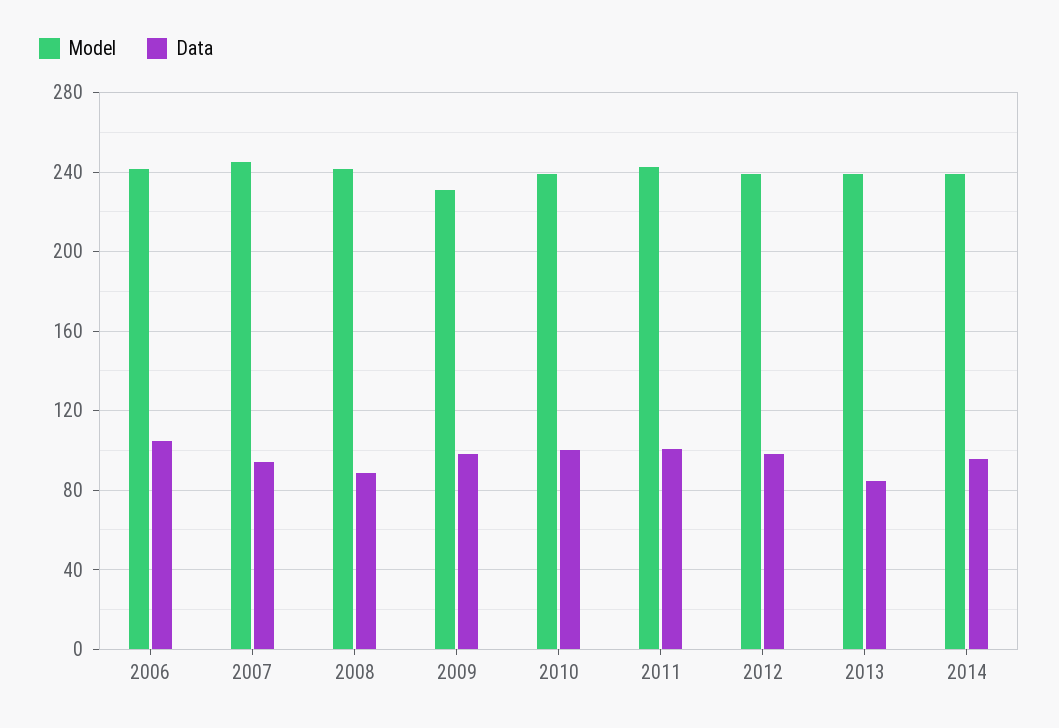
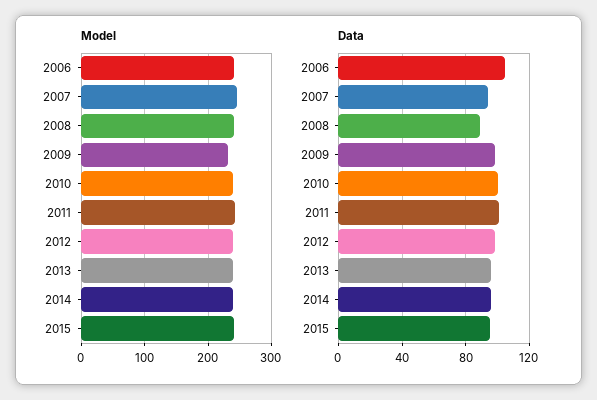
Data, 2013: 85 -> 95
Model, 2015: none -> 240
Data, 2015: none -> 95

